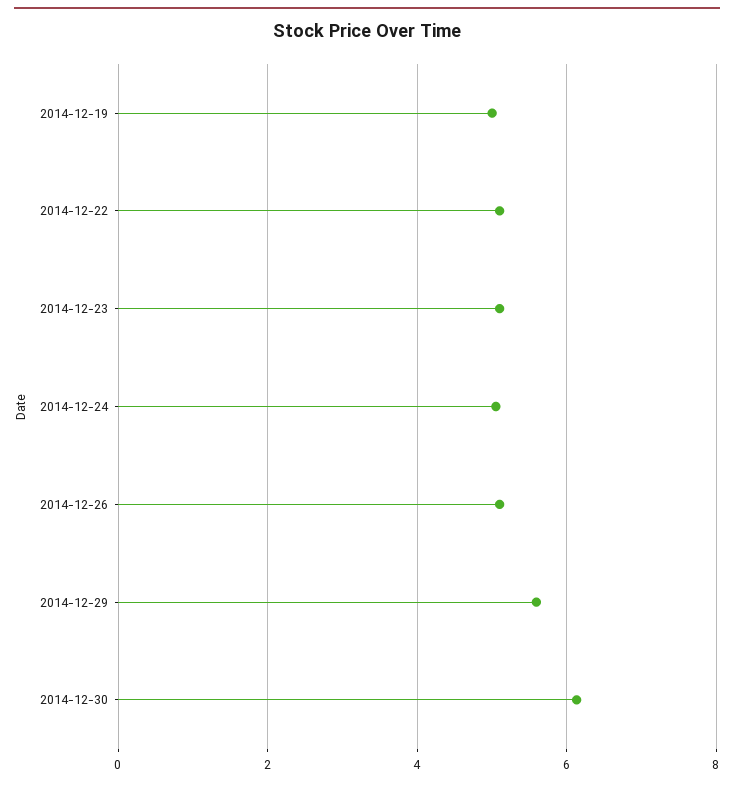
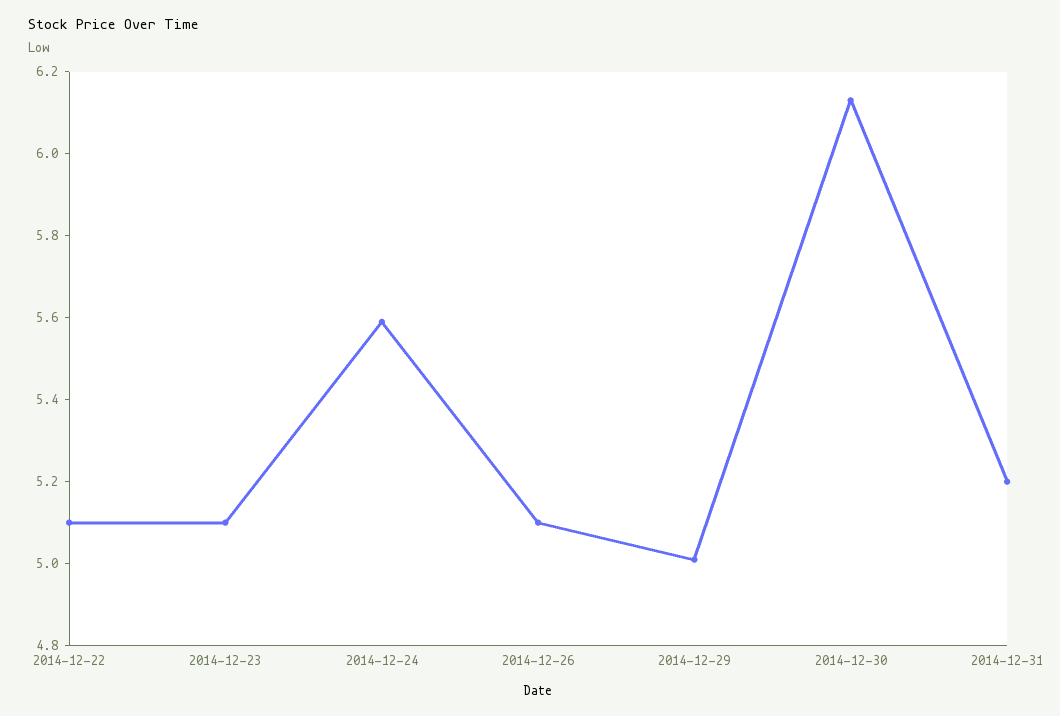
2014-12-19: 5 -> none
2014-12-24: 5 -> 5.6
2014-12-29: 5.6 -> 5
2014-12-31: none -> 5.2

